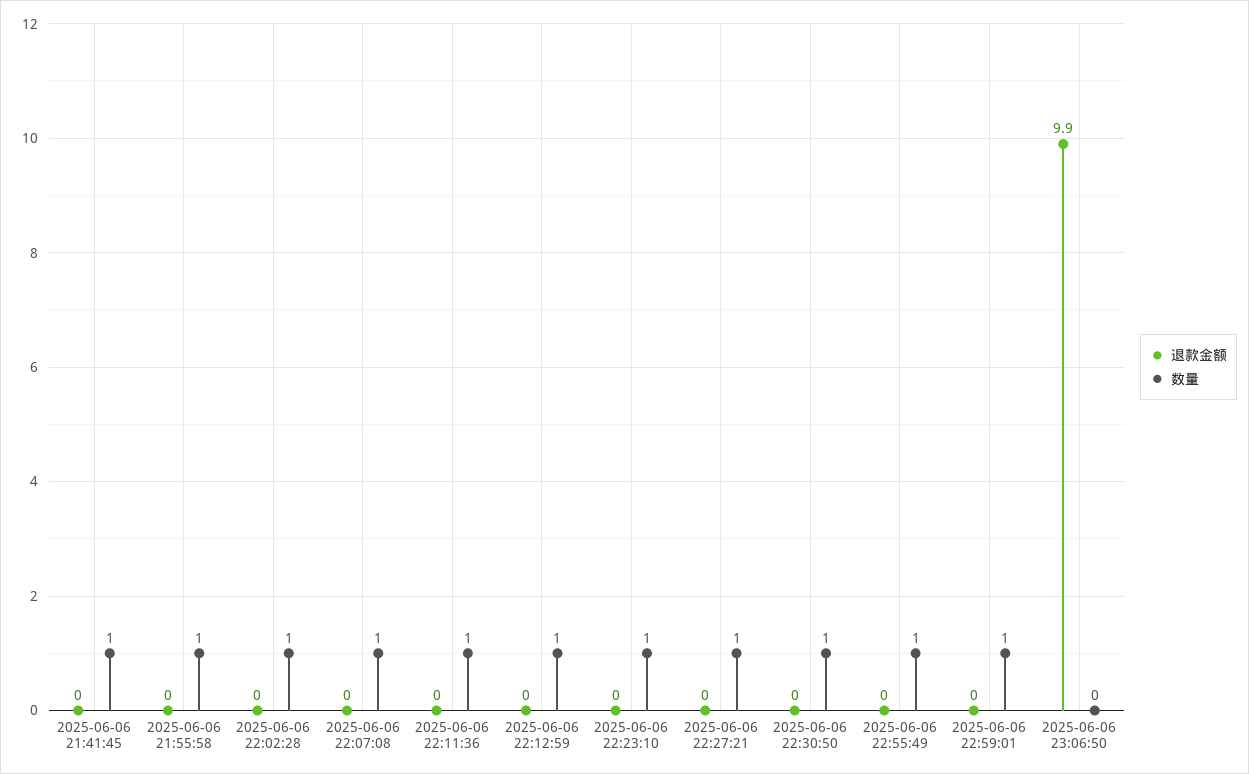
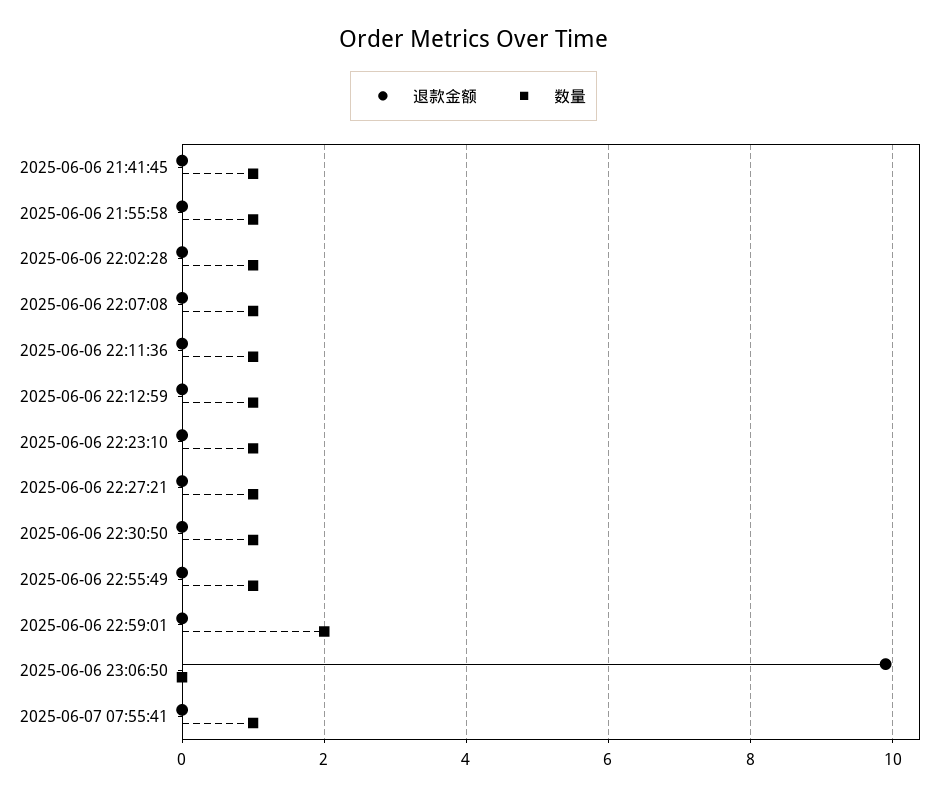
数量, 2025-06-06 22:59:01: 1 -> 2
退款金额, 2025-06-07 07:55:41: none -> 0
数量, 2025-06-07 07:55:41: none -> 1

